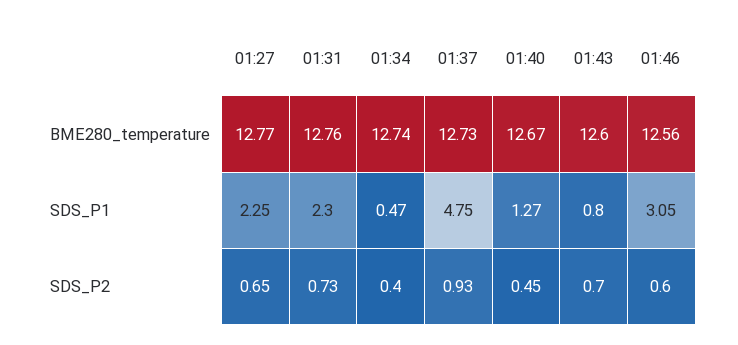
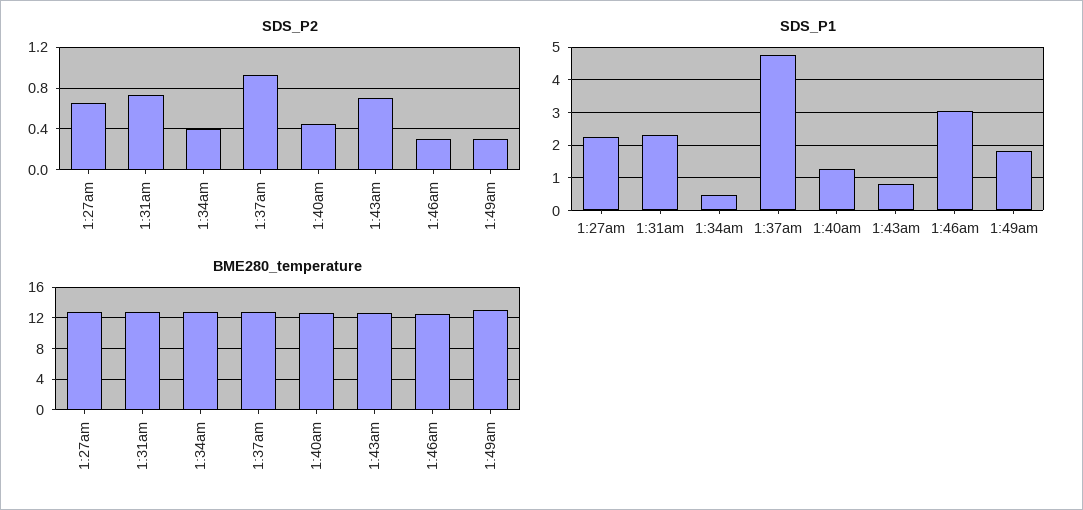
SDS_P2, 01:46: 0.6 -> 0.3
SDS_P2, 1:49am: none -> 0.3
SDS_P1, 1:49am: none -> 1.8
BME280_temperature, 1:49am: none -> 13

